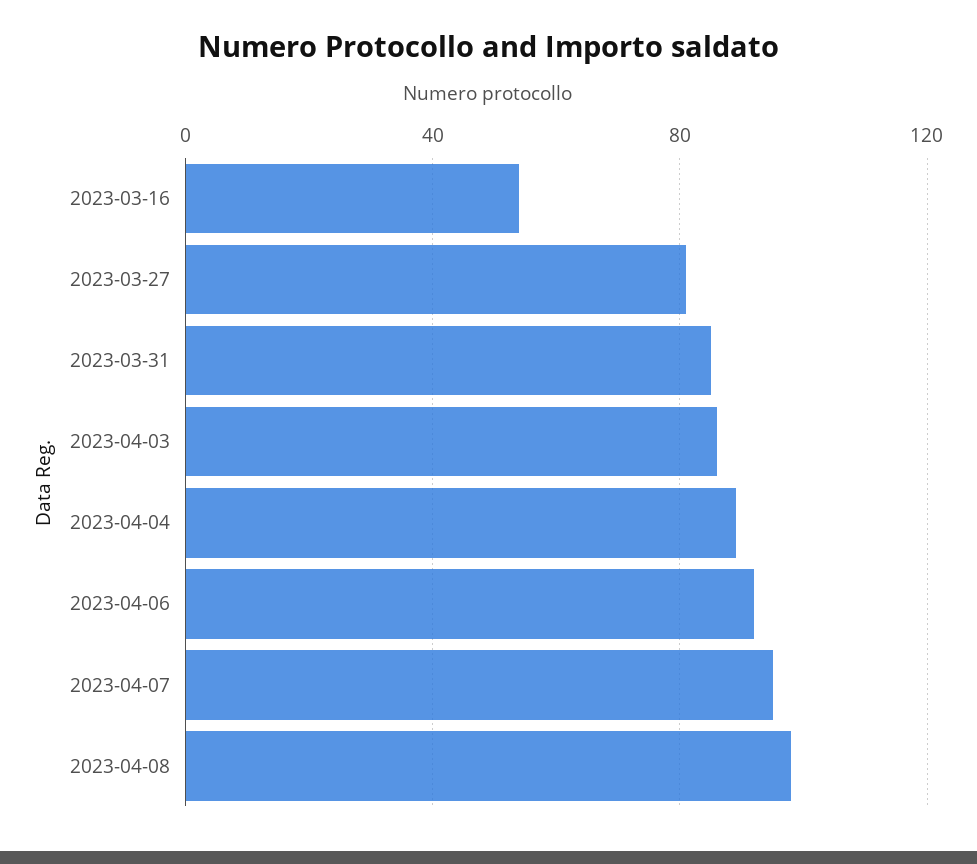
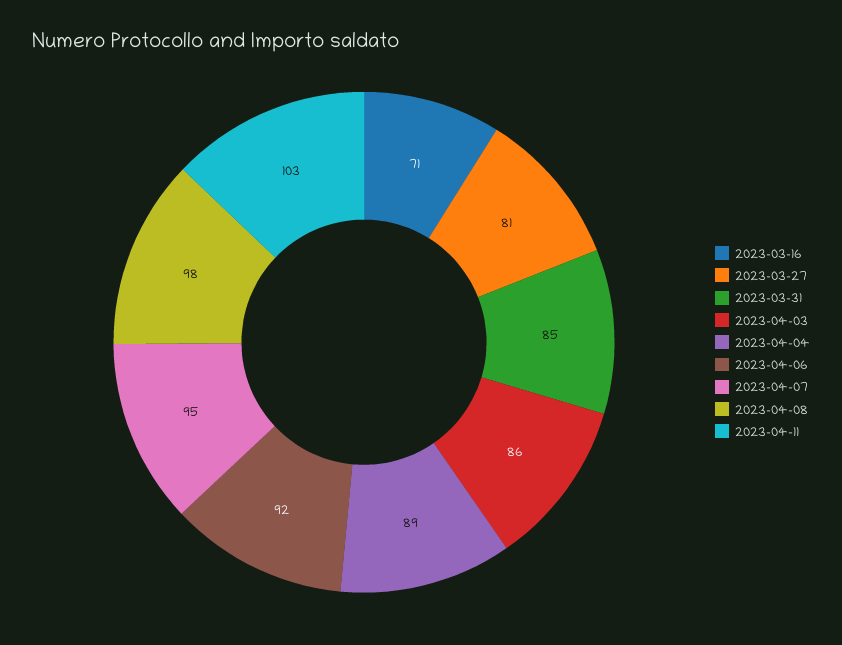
2023-03-16: 55 -> 71
2023-04-11: none -> 103

